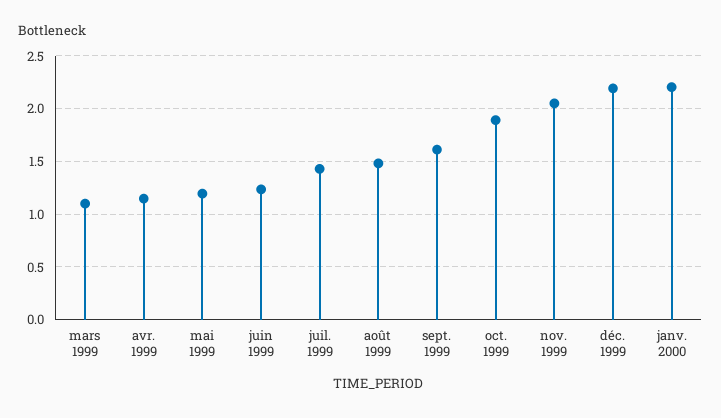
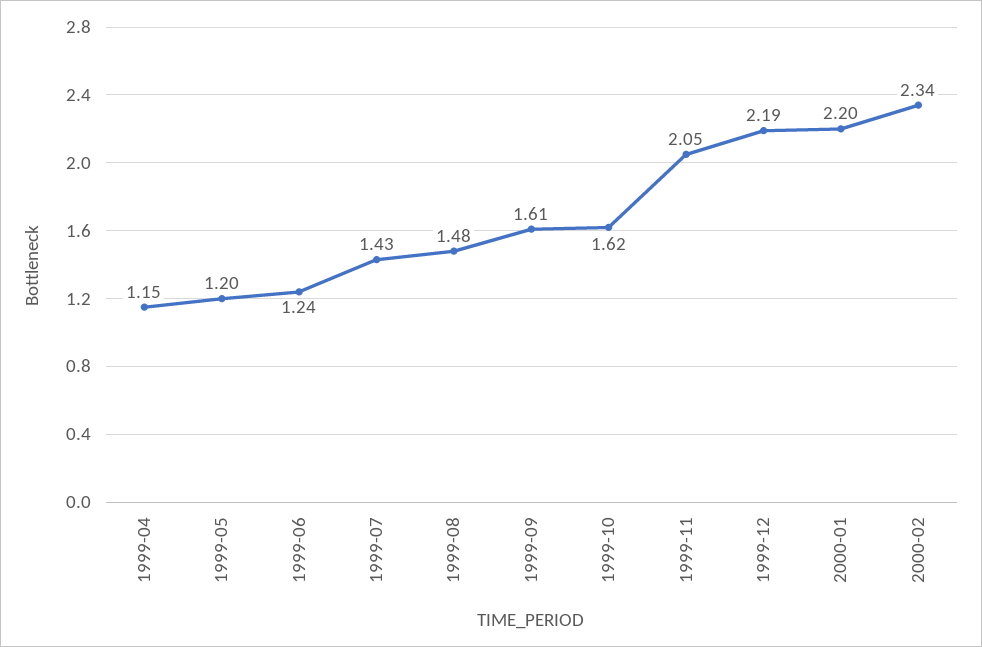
mars 1999: 1.1 -> none
oct. 1999: 1.9 -> 1.62
2000-02: none -> 2.34

